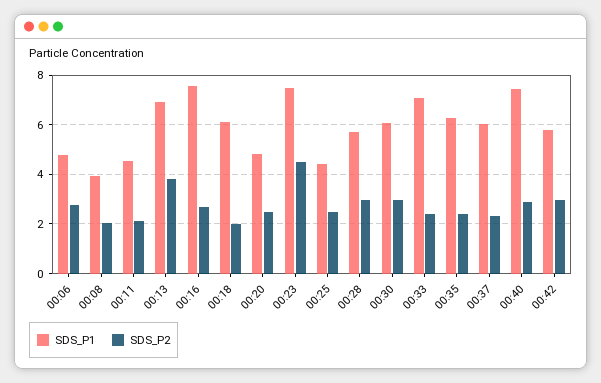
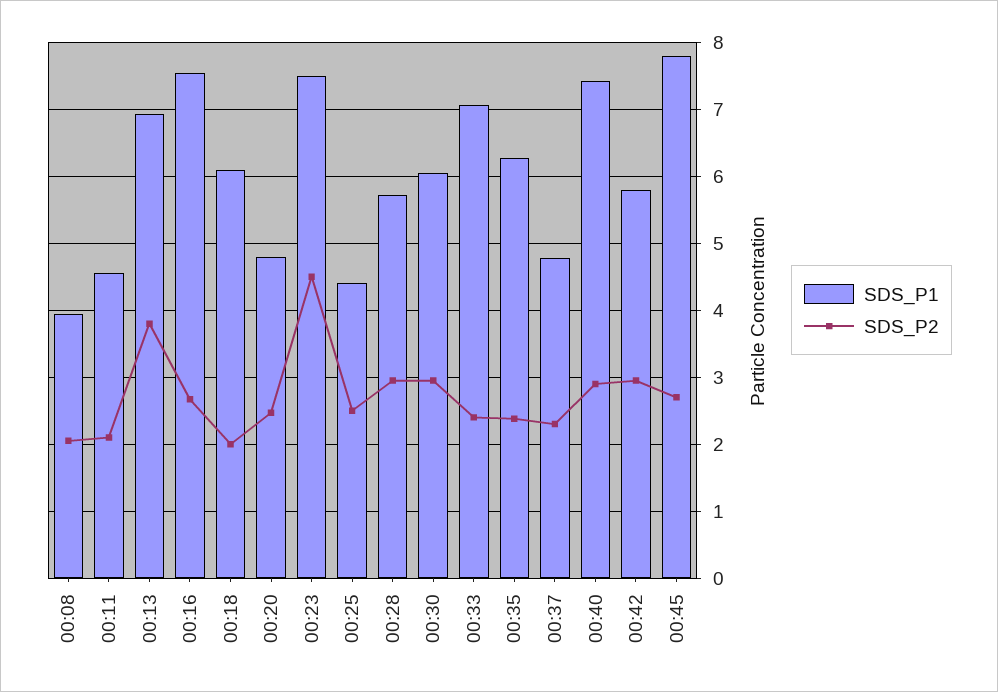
SDS_P1, 00:06: 4.75 -> none
SDS_P2, 00:06: 2.75 -> none
SDS_P1, 00:37: 6 -> 4.8
SDS_P1, 00:45: none -> 7.8
SDS_P2, 00:45: none -> 2.7

